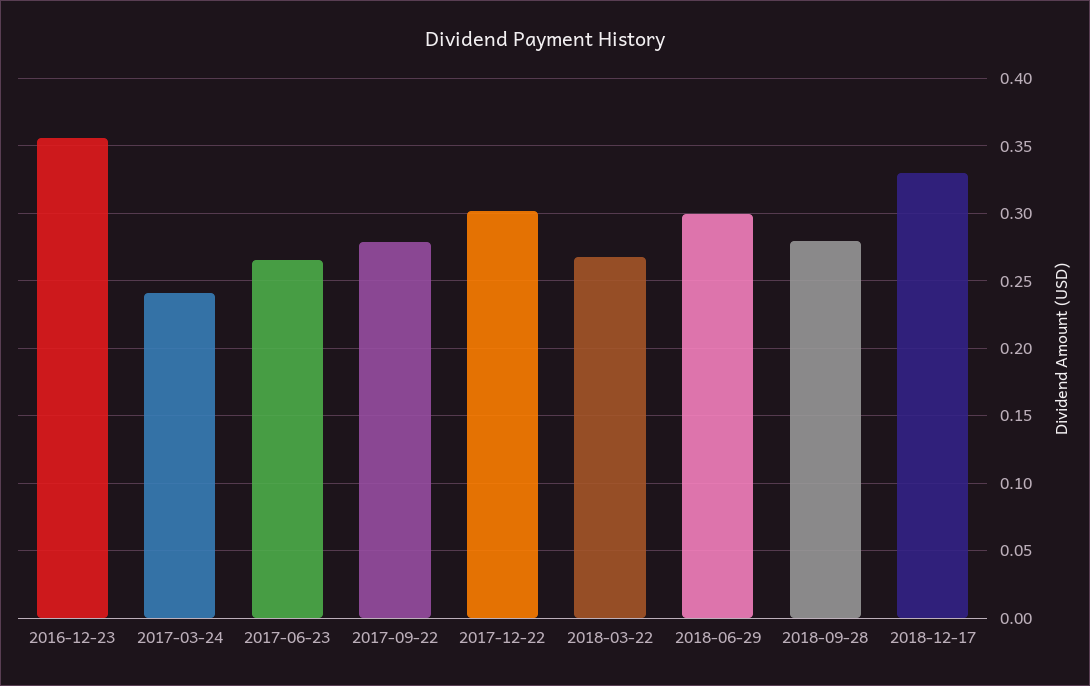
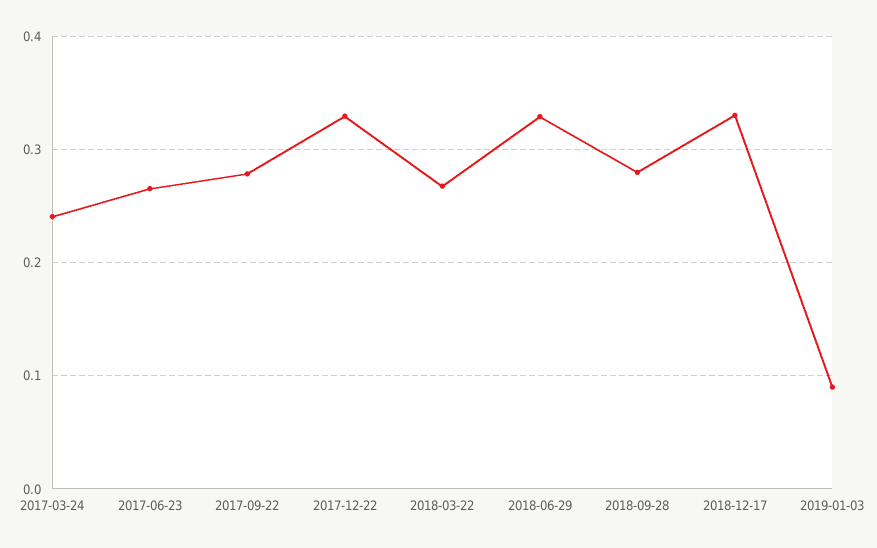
2016-12-23: 0.355 -> none
2017-12-22: 0.3 -> 0.33
2018-06-29: 0.3 -> 0.33
2019-01-03: none -> 0.09

